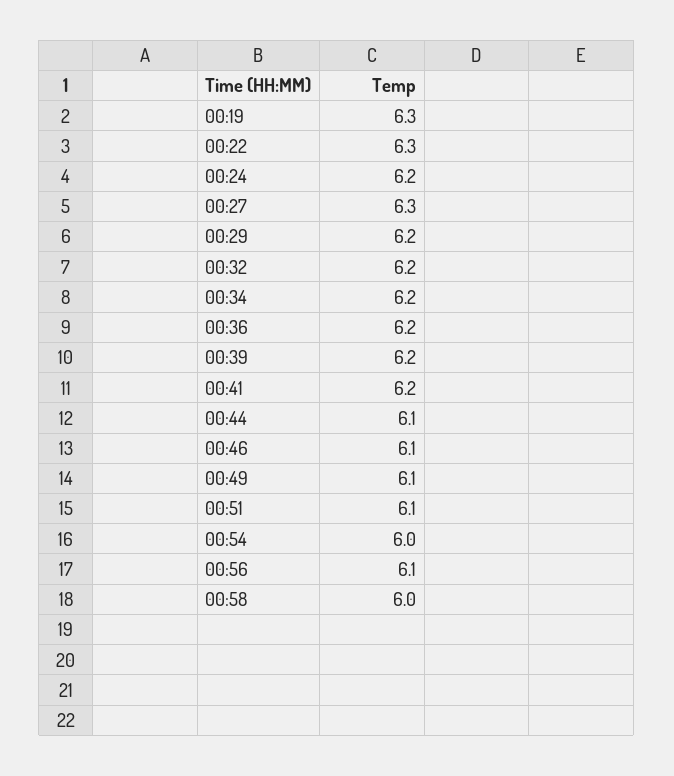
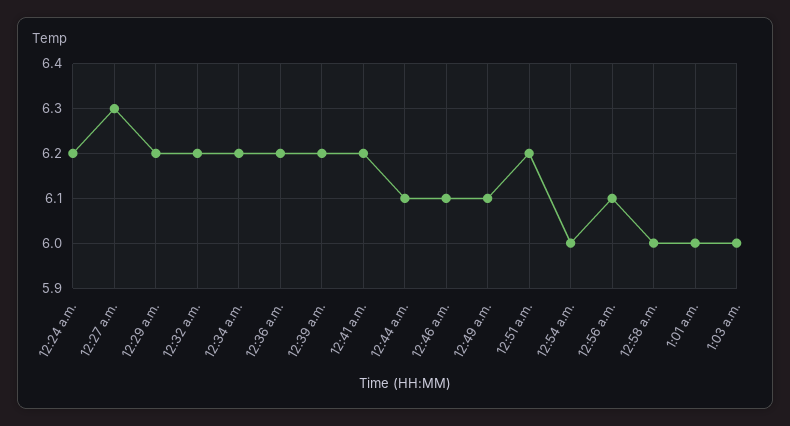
00:19: 6.3 -> none
00:22: 6.3 -> none
00:51: 6.1 -> 6.2
1:01 a.m.: none -> 6
1:03 a.m.: none -> 6

